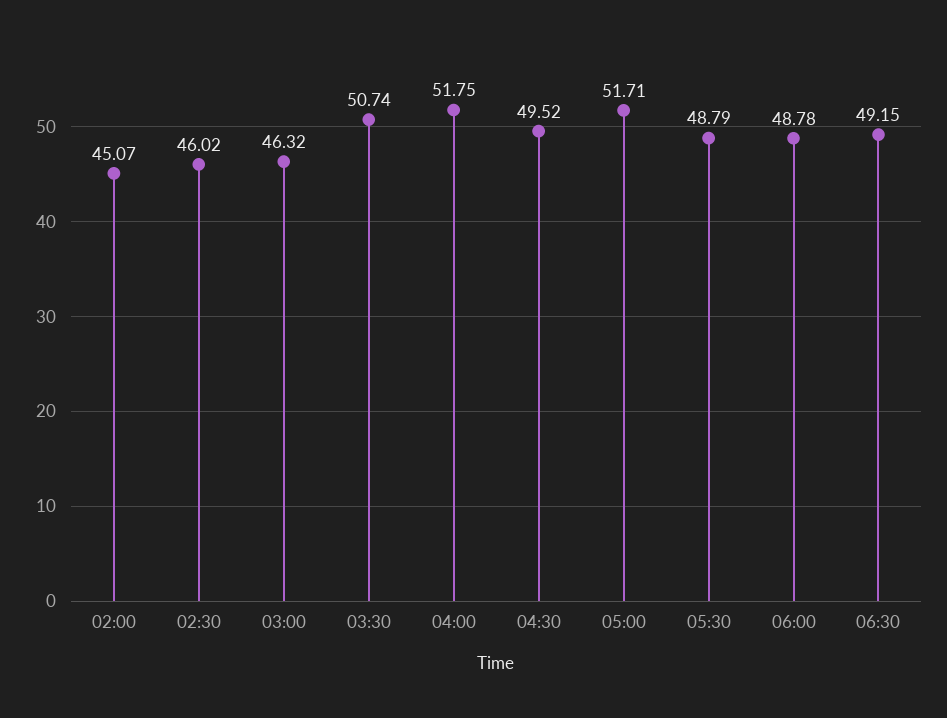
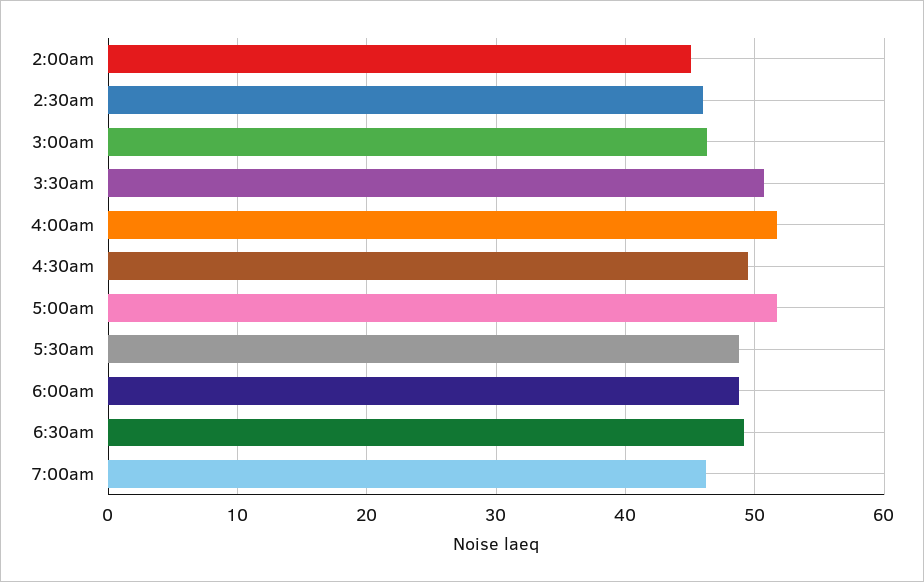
7:00am: none -> 46

